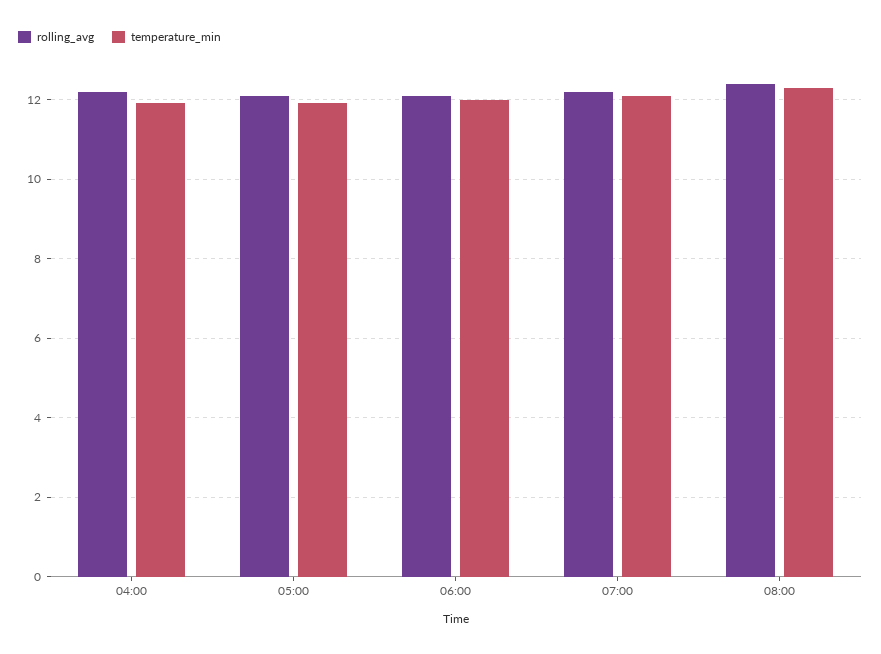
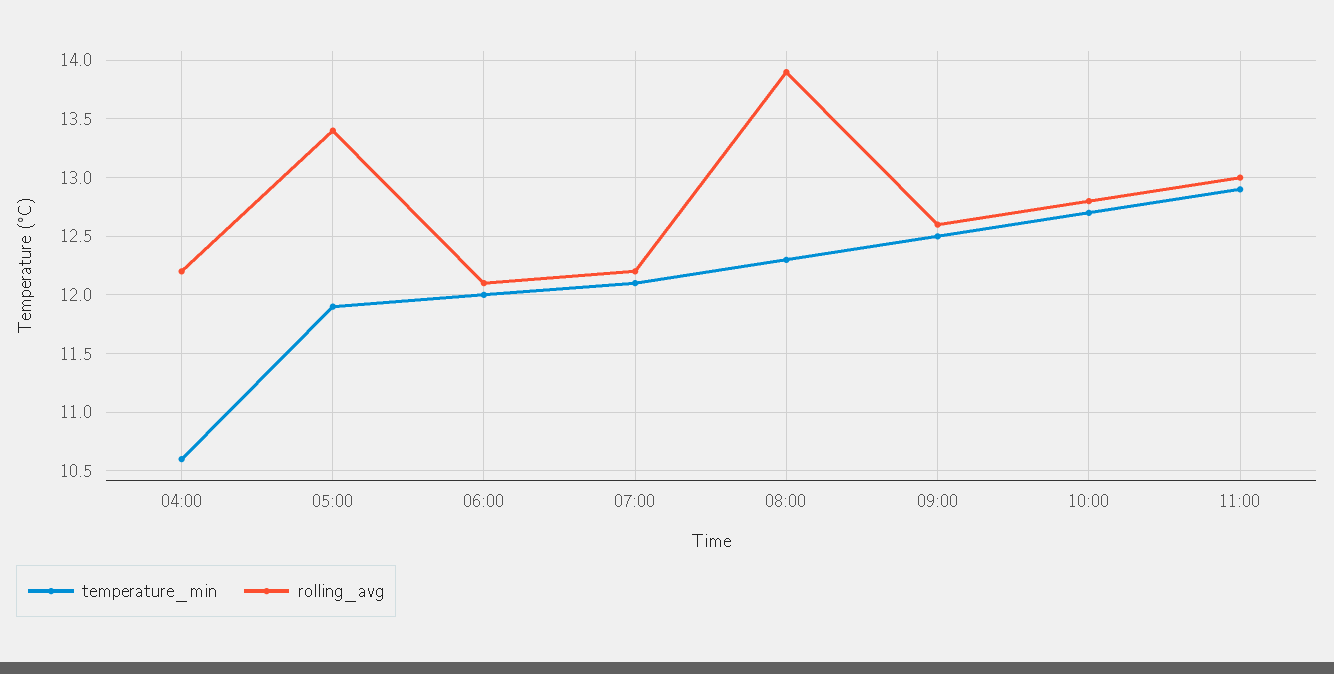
temperature_min, 04:00: 12 -> 10.6
rolling_avg, 05:00: 12 -> 13.4
rolling_avg, 08:00: 12.5 -> 13.9
temperature_min, 09:00: none -> 12.5
rolling_avg, 09:00: none -> 12.6
temperature_min, 10:00: none -> 12.7
rolling_avg, 10:00: none -> 12.8
temperature_min, 11:00: none -> 12.9
rolling_avg, 11:00: none -> 13

